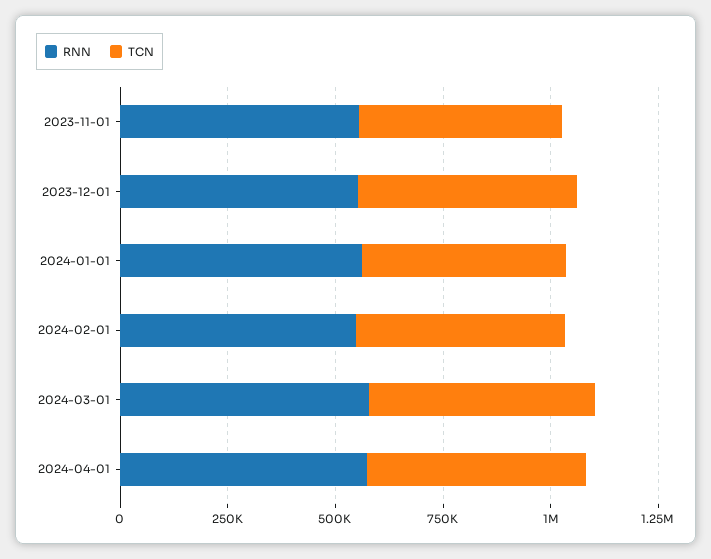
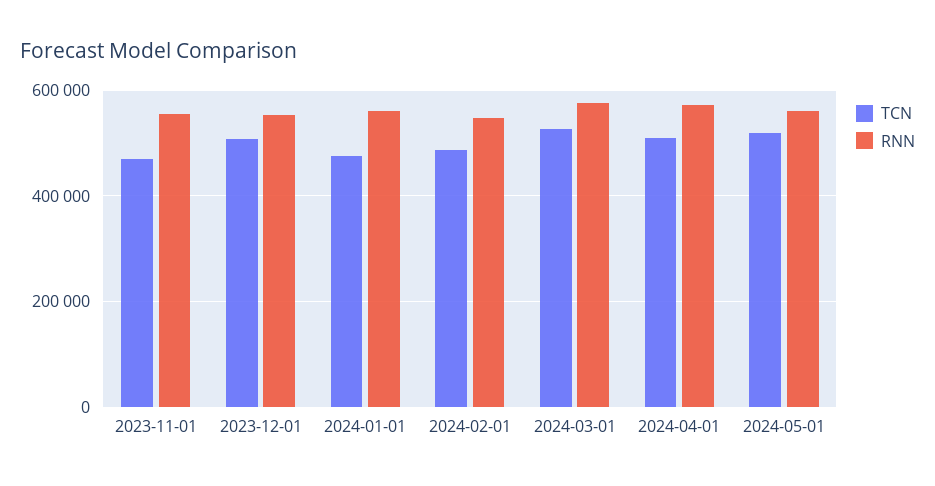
TCN, 2024-05-01: none -> 520000
RNN, 2024-05-01: none -> 560000

